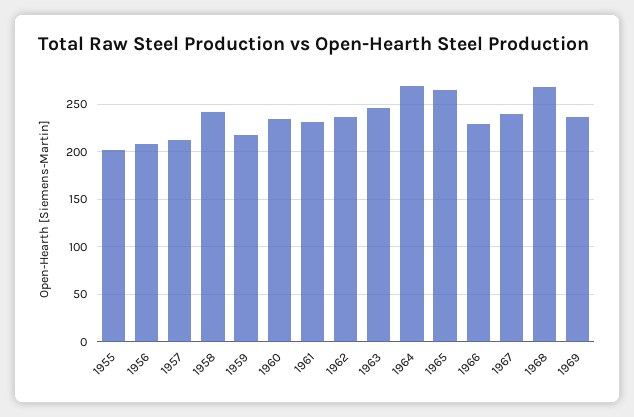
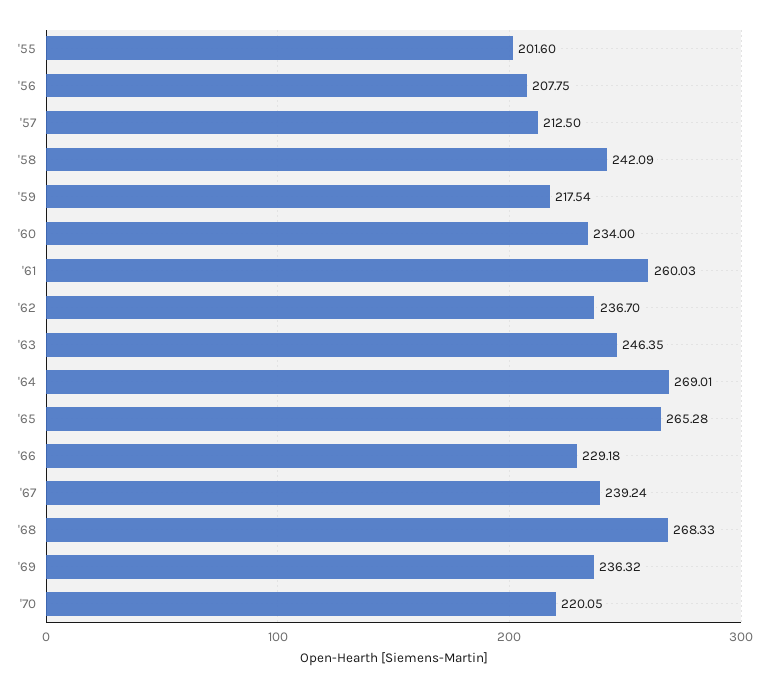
1961: 230 -> 260.03
'70: none -> 220.05

